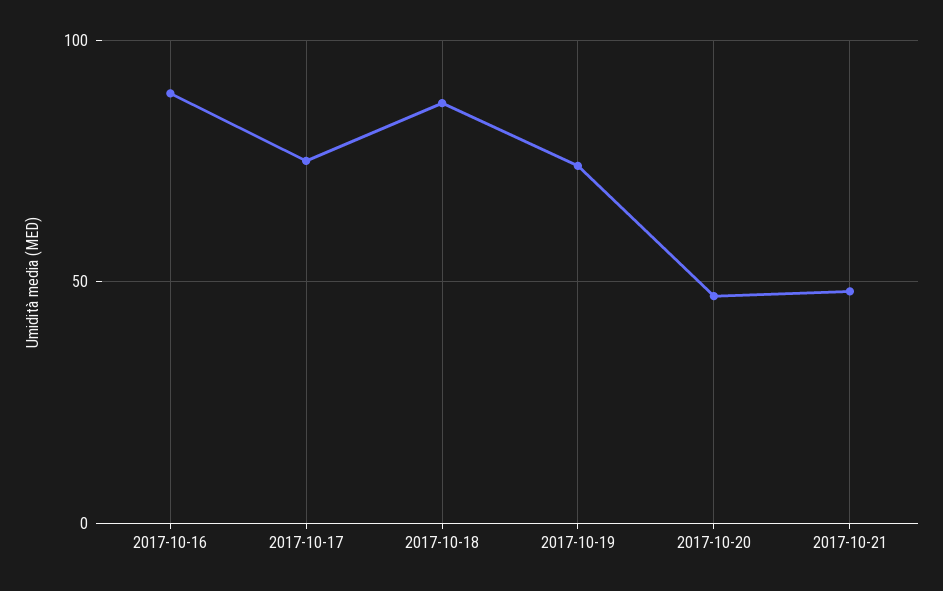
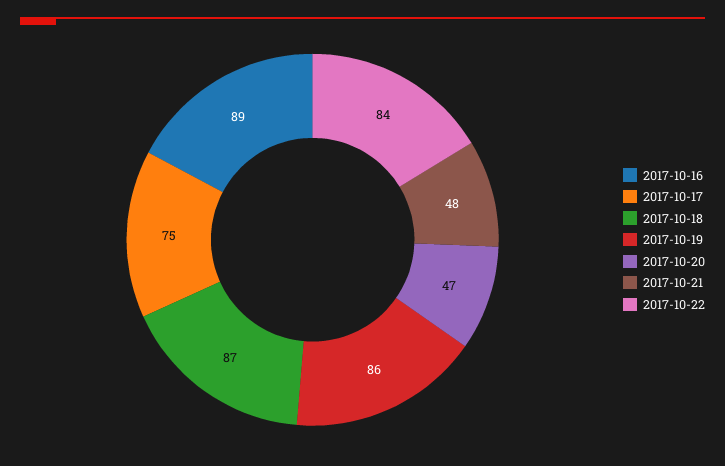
2017-10-19: 75 -> 86
2017-10-22: none -> 84

